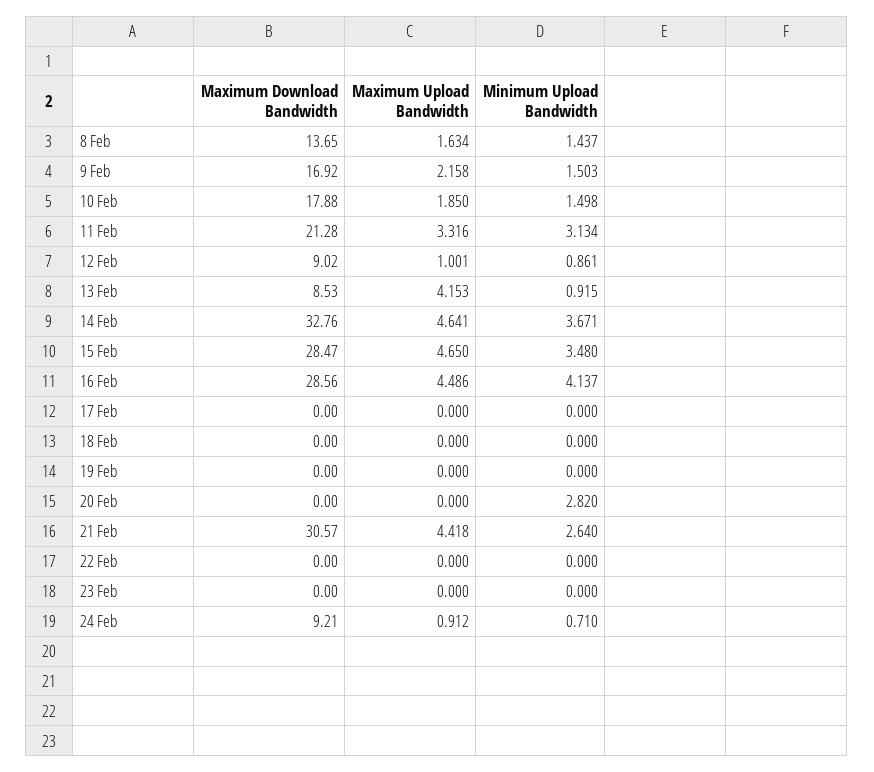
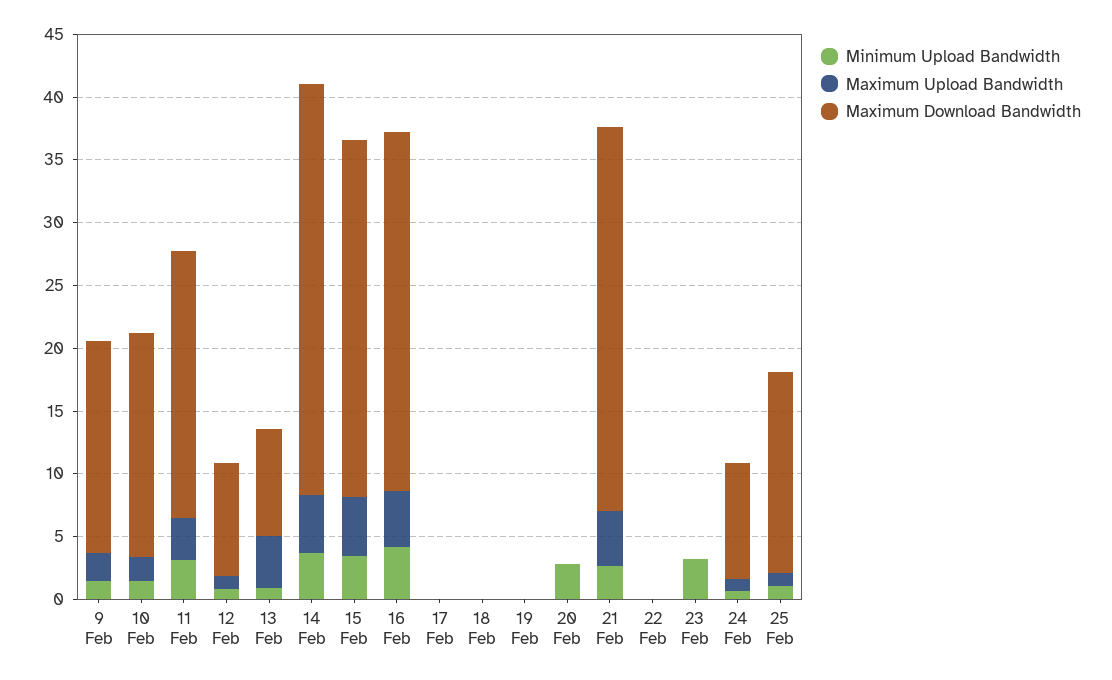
Maximum Download Bandwidth, 8 Feb: 13.65 -> none
Maximum Upload Bandwidth, 8 Feb: 1.634 -> none
Minimum Upload Bandwidth, 8 Feb: 1.437 -> none
Minimum Upload Bandwidth, 23 Feb: 0 -> 3
Minimum Upload Bandwidth, 25 Feb: none -> 1
Maximum Upload Bandwidth, 25 Feb: none -> 1
Maximum Download Bandwidth, 25 Feb: none -> 16

